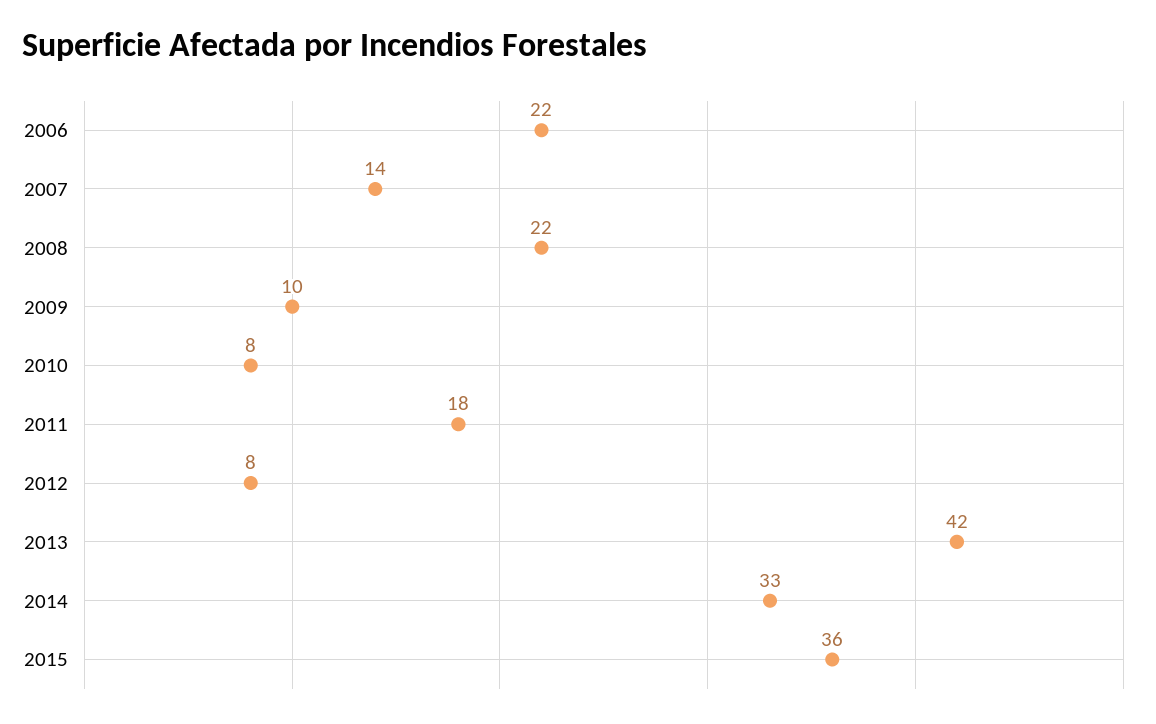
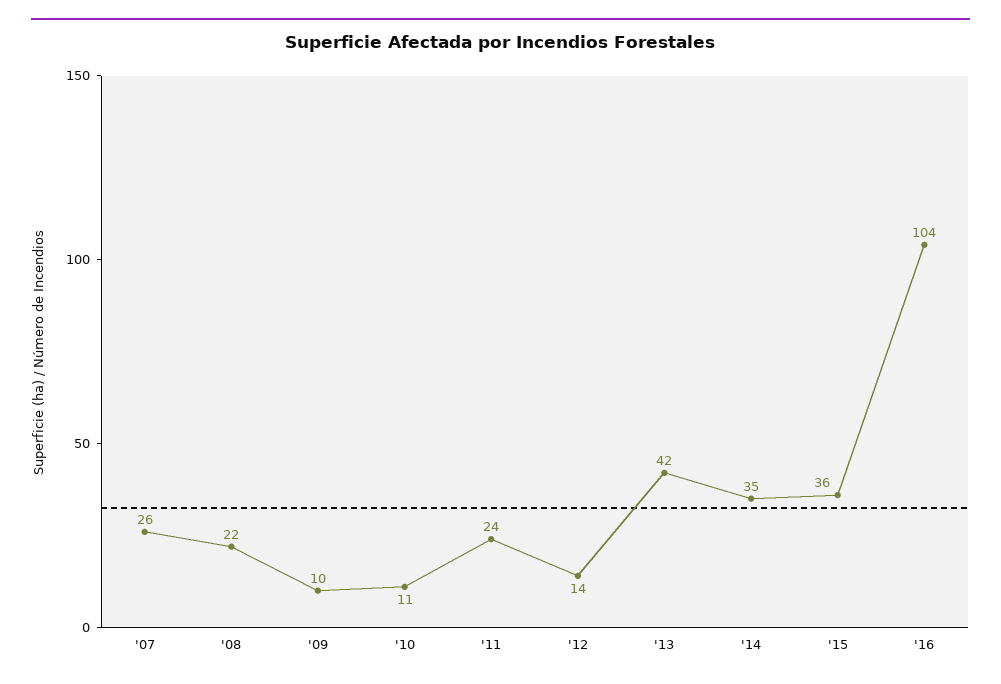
2006: 22 -> none
2007: 14 -> 26
2010: 8 -> 11
2011: 18 -> 24
2012: 8 -> 14
2014: 33 -> 35
'16: none -> 104

